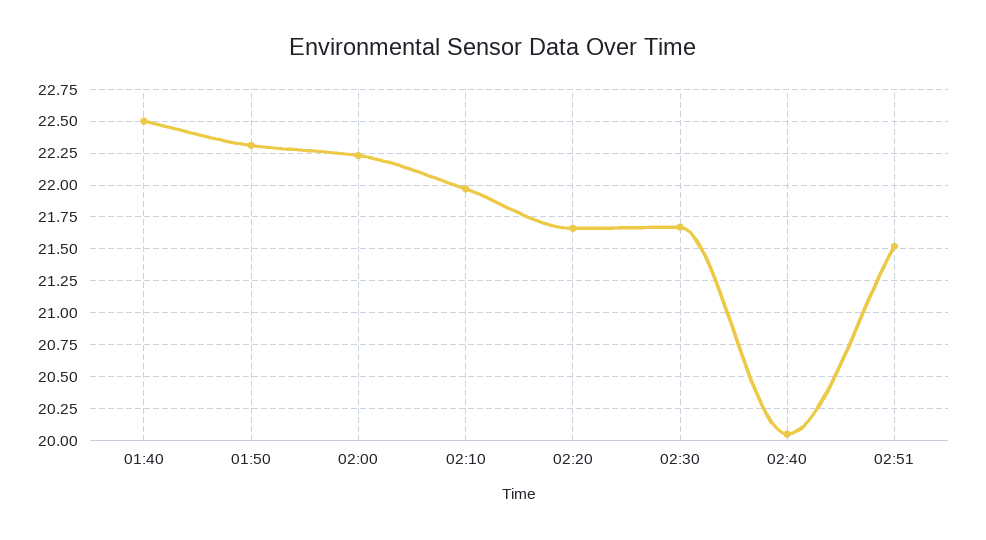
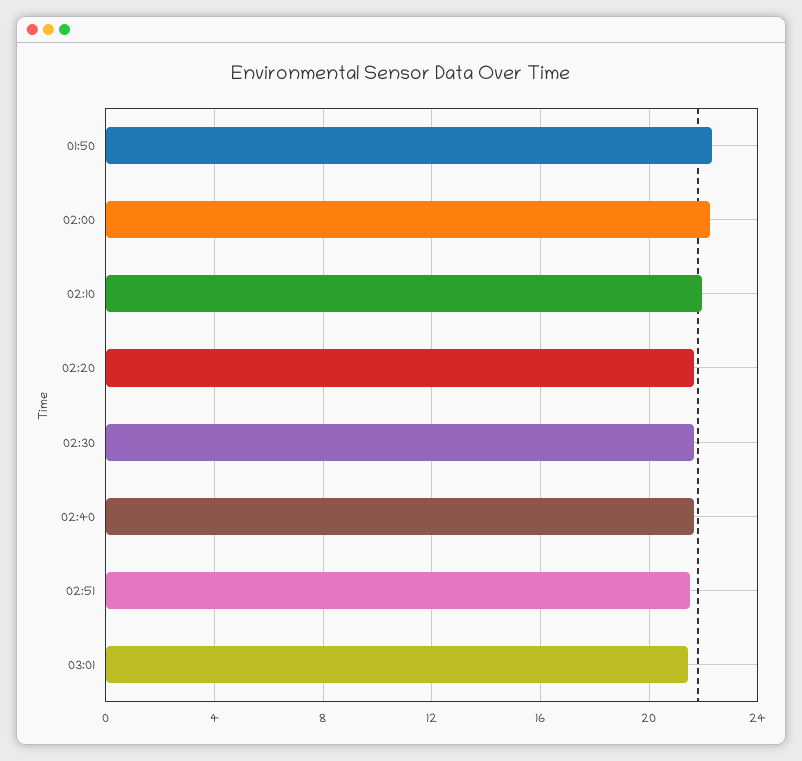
01:40: 22.5 -> none
02:40: 20.05 -> 21.5
03:01: none -> 21.5

